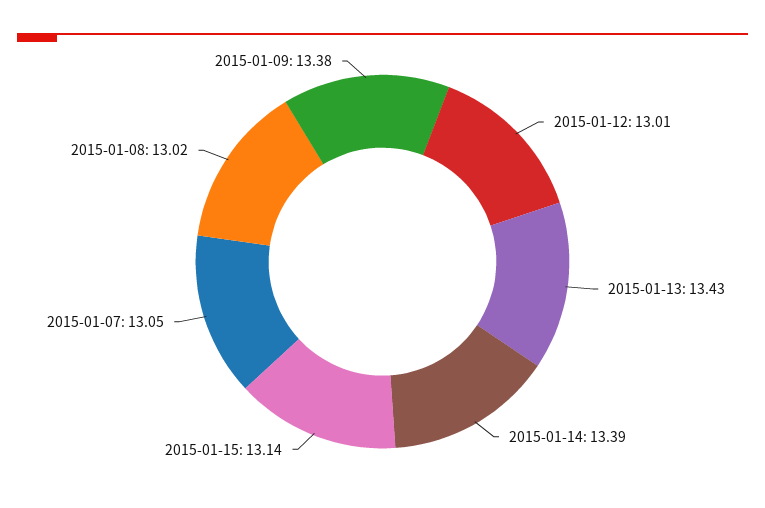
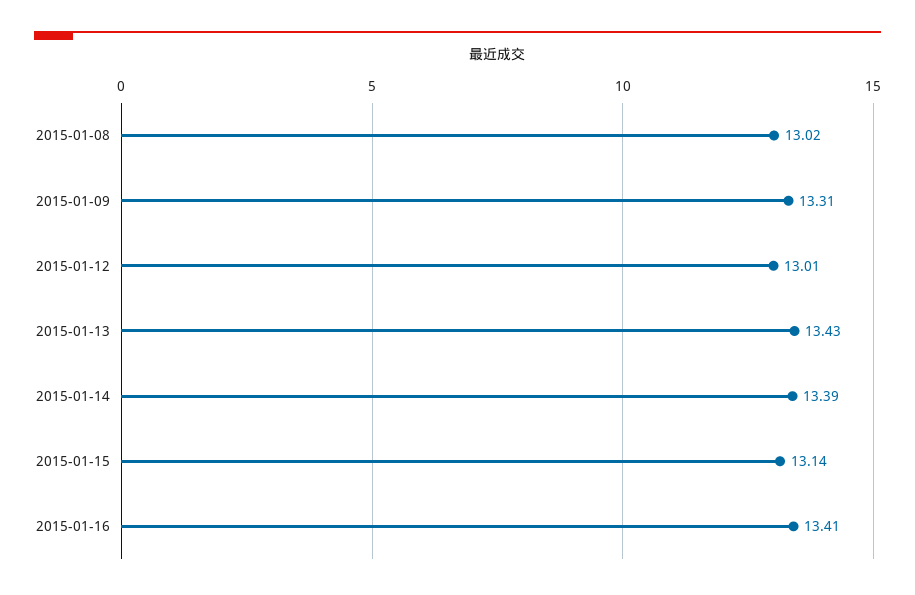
2015-01-07: 13.05 -> none
2015-01-09: 13.38 -> 13.31
2015-01-16: none -> 13.41

